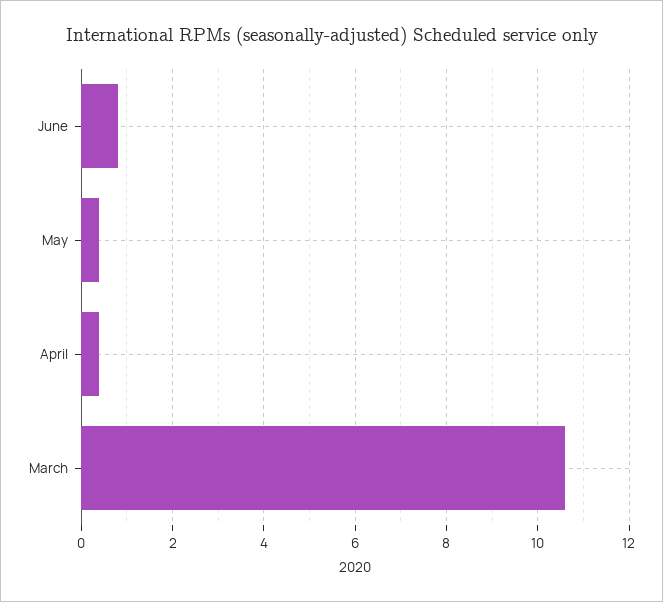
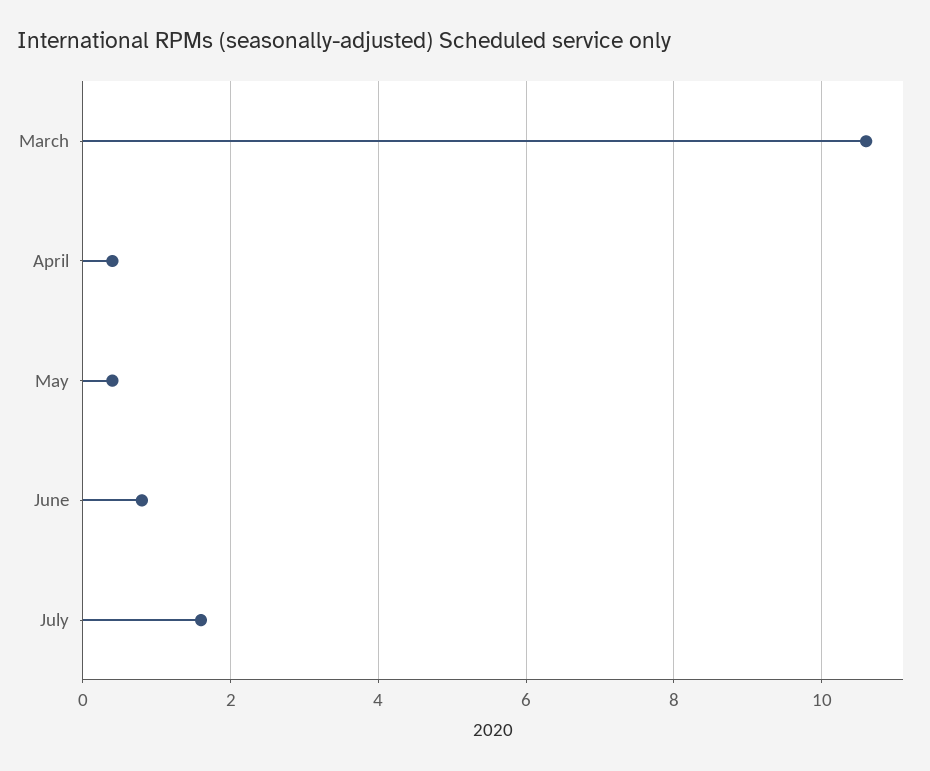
July: none -> 1.5

